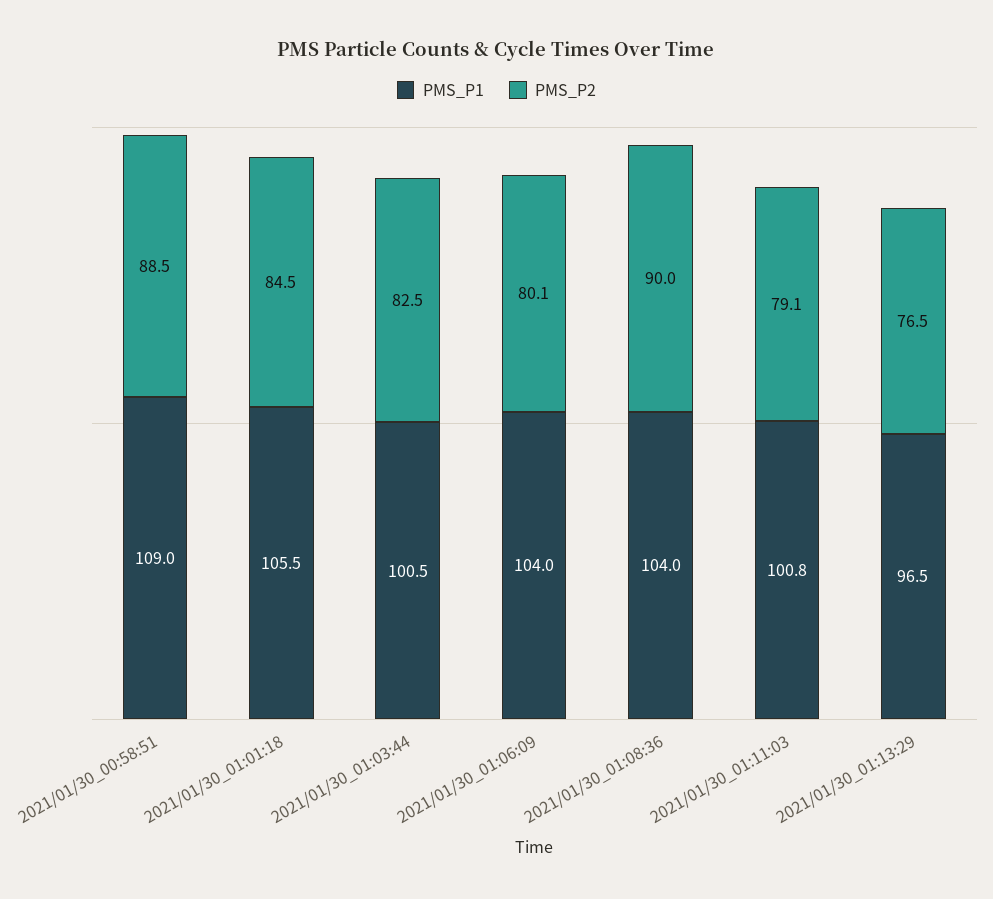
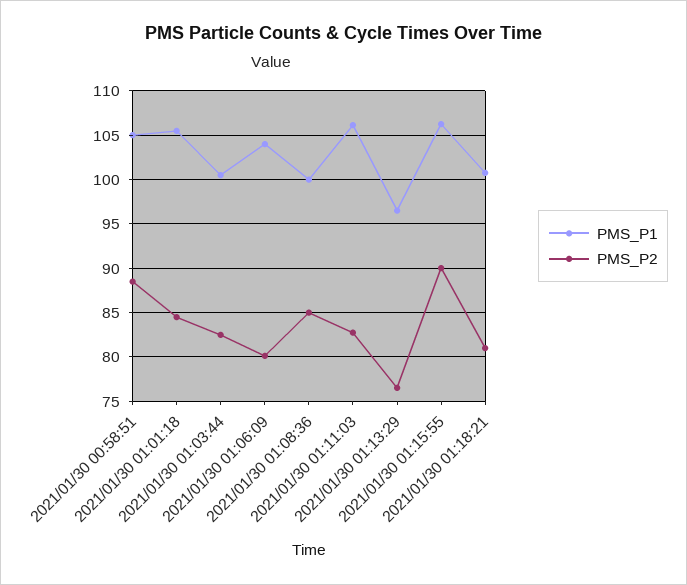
PMS_P1, 2021/01/30_00:58:51: 109 -> 105
PMS_P1, 2021/01/30_01:08:36: 104 -> 100
PMS_P2, 2021/01/30_01:08:36: 90 -> 85
PMS_P1, 2021/01/30_01:11:03: 100.8 -> 106
PMS_P2, 2021/01/30_01:11:03: 79.1 -> 83
PMS_P1, 2021/01/30 01:15:55: none -> 106
PMS_P2, 2021/01/30 01:15:55: none -> 90
PMS_P1, 2021/01/30 01:18:21: none -> 101
PMS_P2, 2021/01/30 01:18:21: none -> 81

